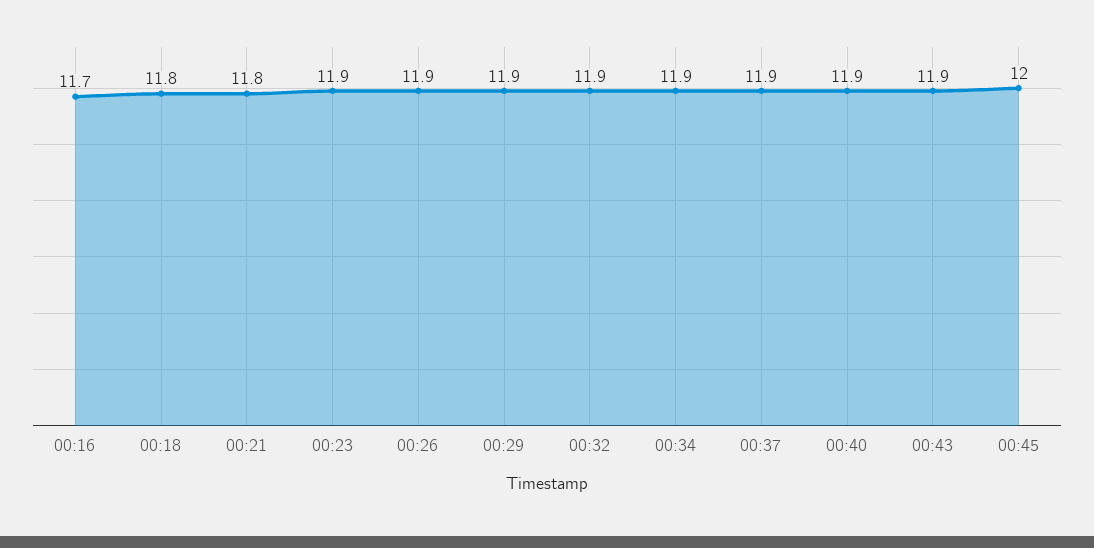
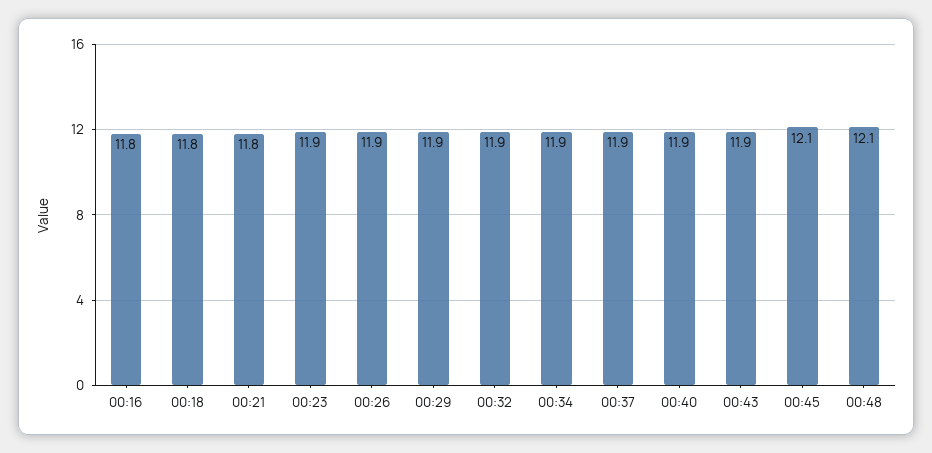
00:16: 11.7 -> 11.8
00:45: 12 -> 12.1
00:48: none -> 12.1

